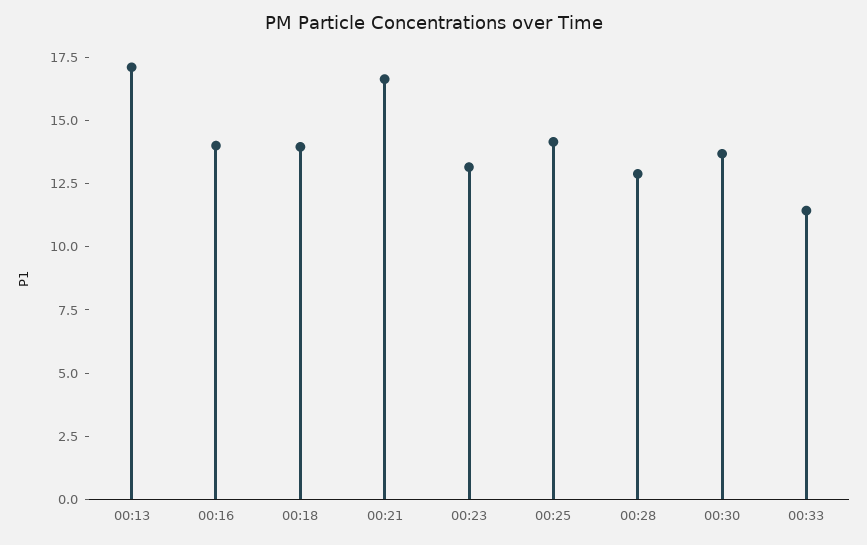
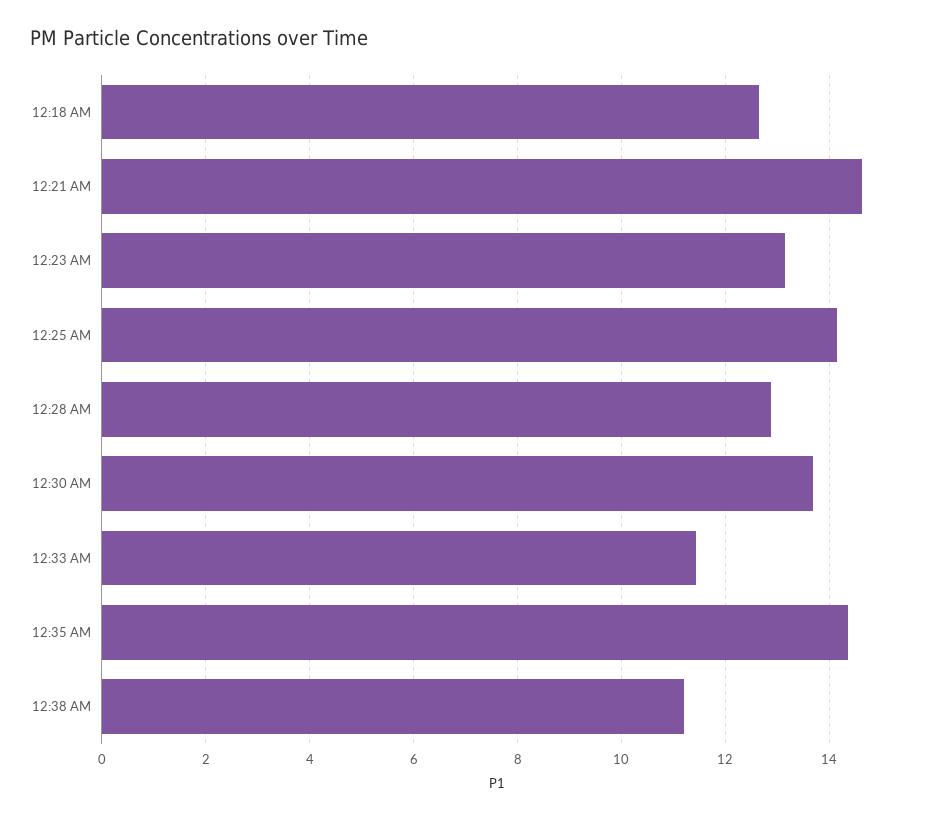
00:13: 17 -> none
00:16: 14 -> none
00:18: 14 -> 12.6
00:21: 16.5 -> 14.6
12:35 AM: none -> 14.4
12:38 AM: none -> 11.2

